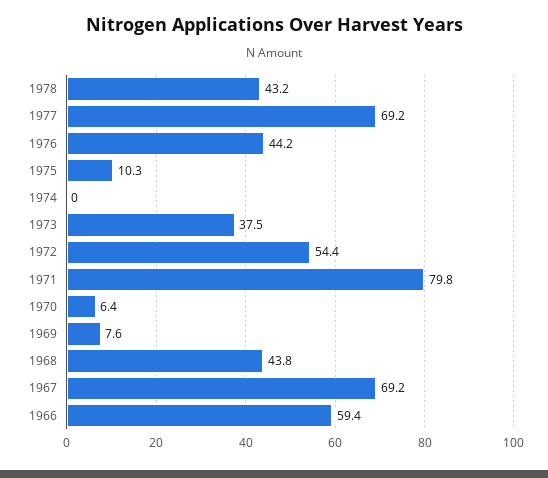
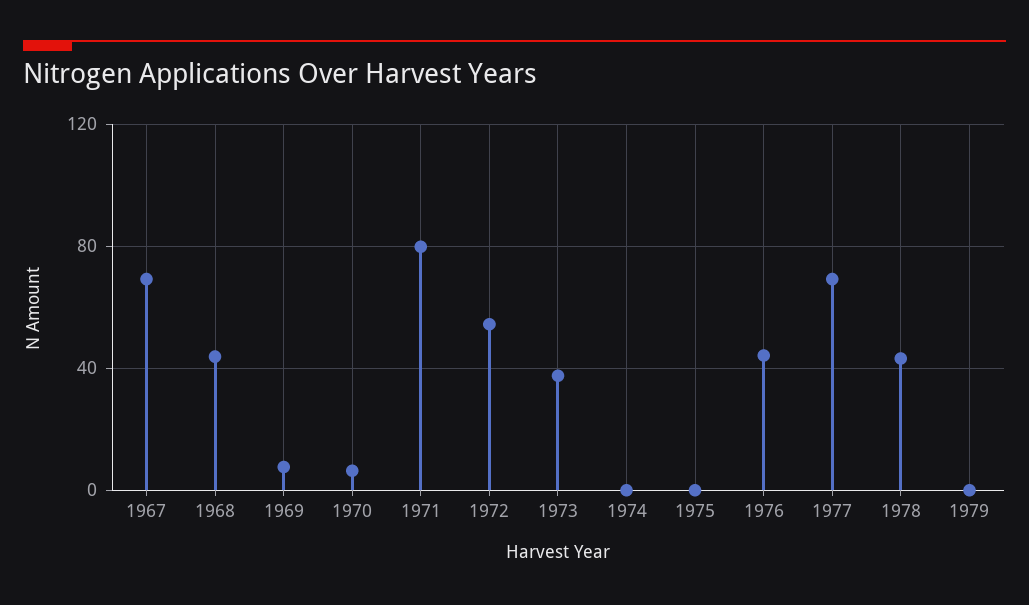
1975: 10.3 -> 0
1966: 59.4 -> none
1979: none -> 0

